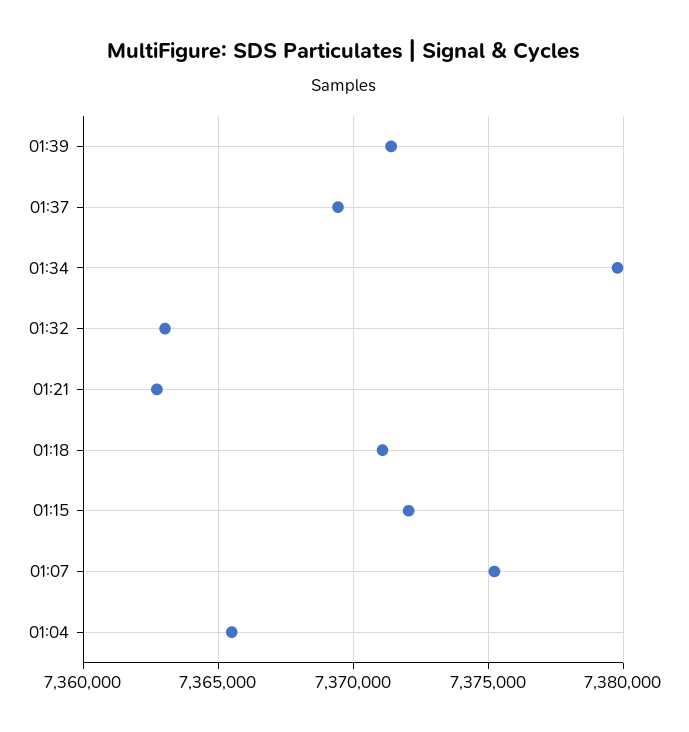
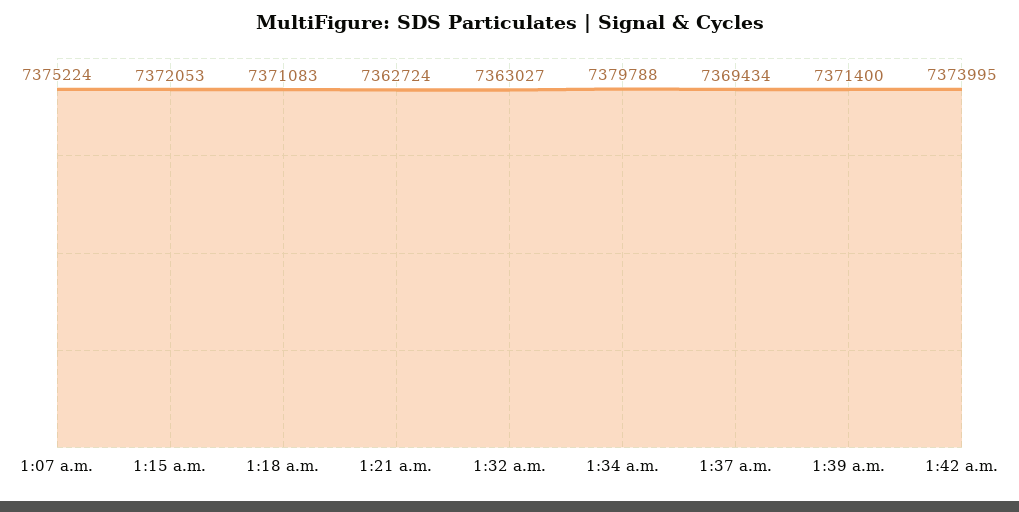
01:04: 7365500 -> none
1:42 a.m.: none -> 7373995

